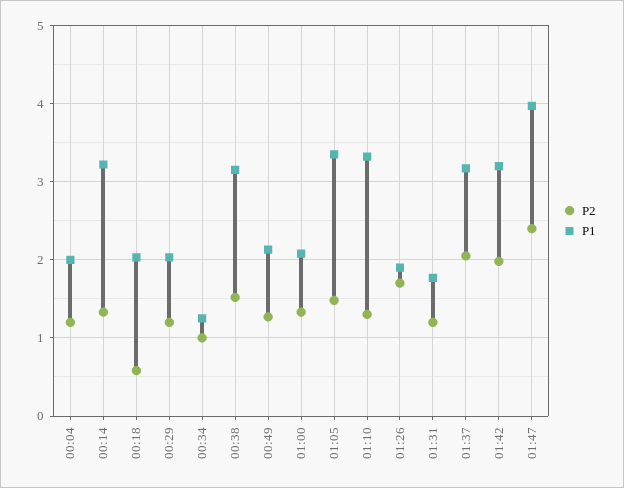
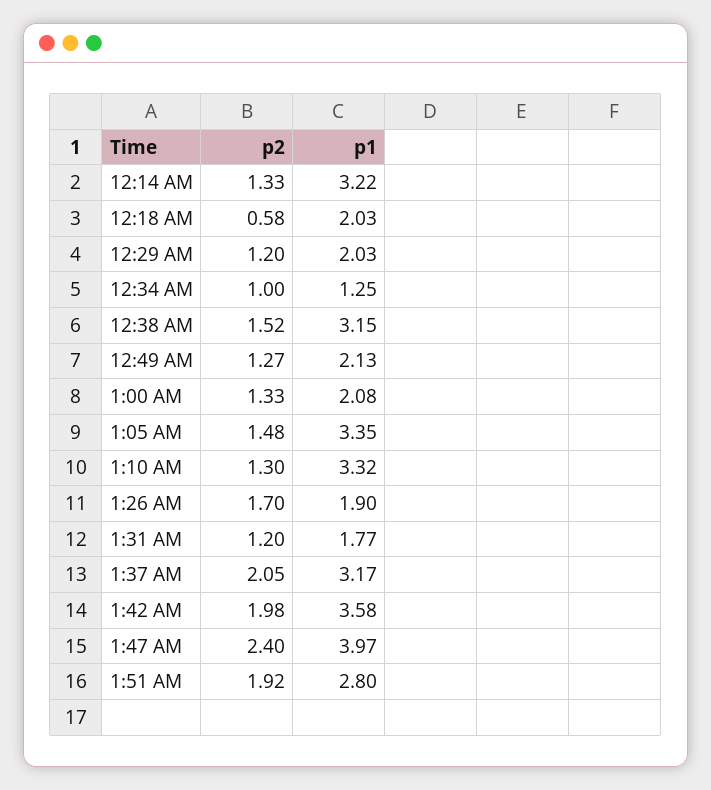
P2, 00:04: 1.2 -> none
P1, 00:04: 2 -> none
P1, 01:42: 3.2 -> 3.58
P2, 1:51 AM: none -> 1.92
P1, 1:51 AM: none -> 2.8

